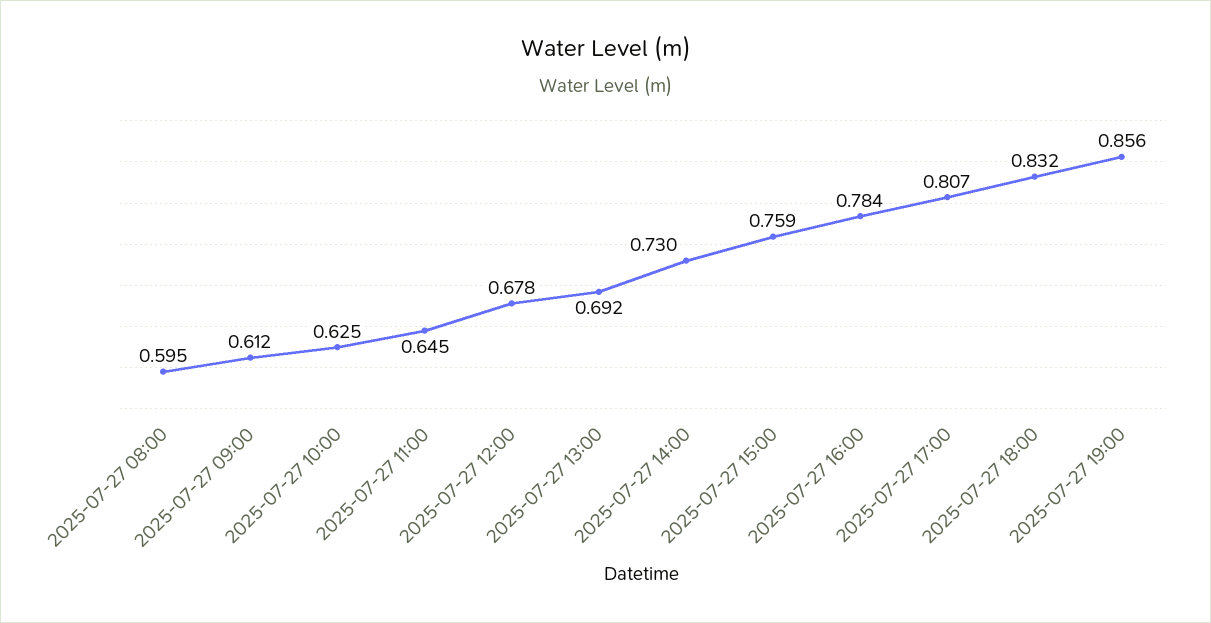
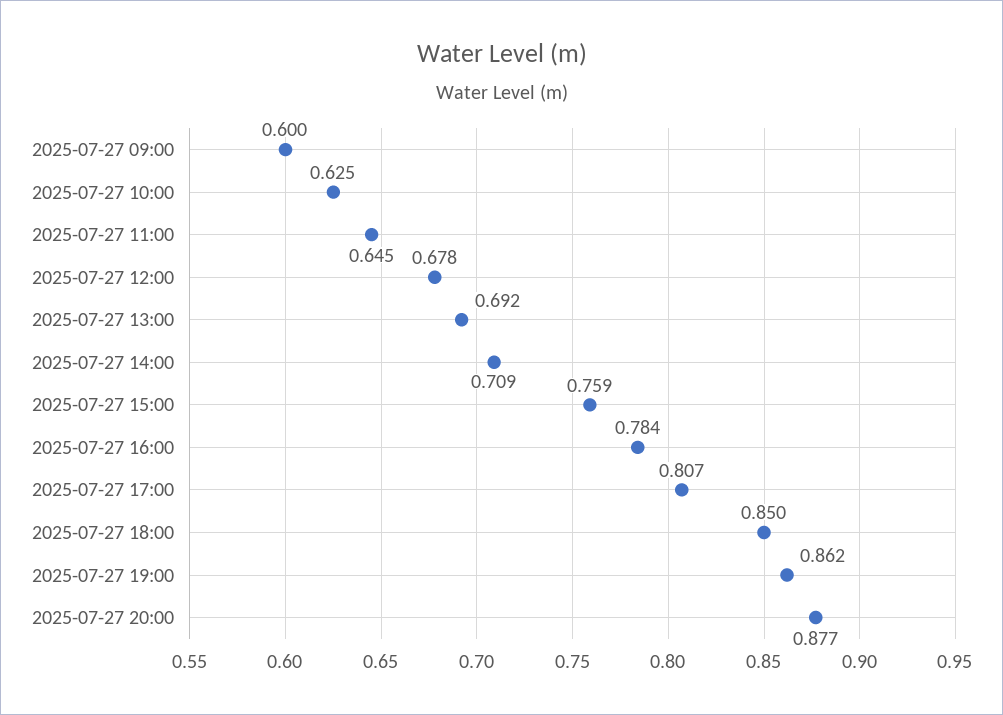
2025-07-27 08:00: 0.595 -> none
2025-07-27 09:00: 0.612 -> 0.6
2025-07-27 14:00: 0.73 -> 0.709
2025-07-27 18:00: 0.832 -> 0.85
2025-07-27 19:00: 0.856 -> 0.862
2025-07-27 20:00: none -> 0.877

